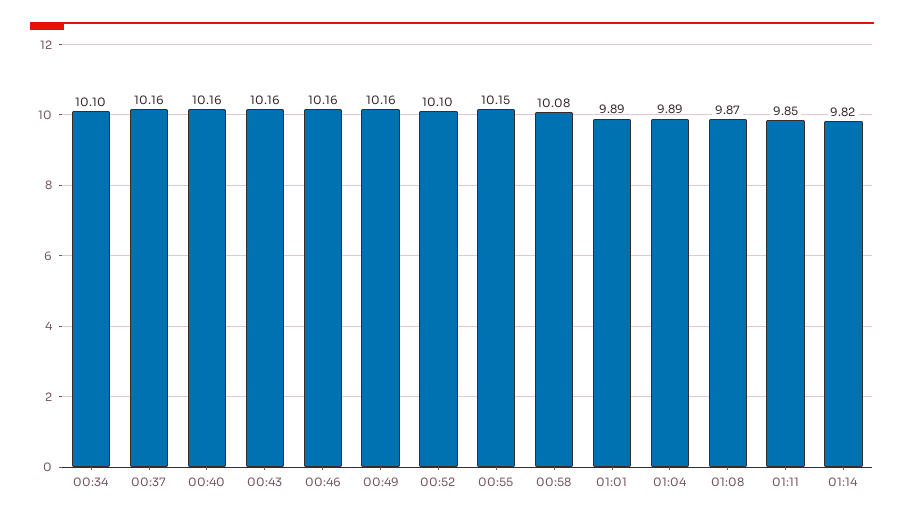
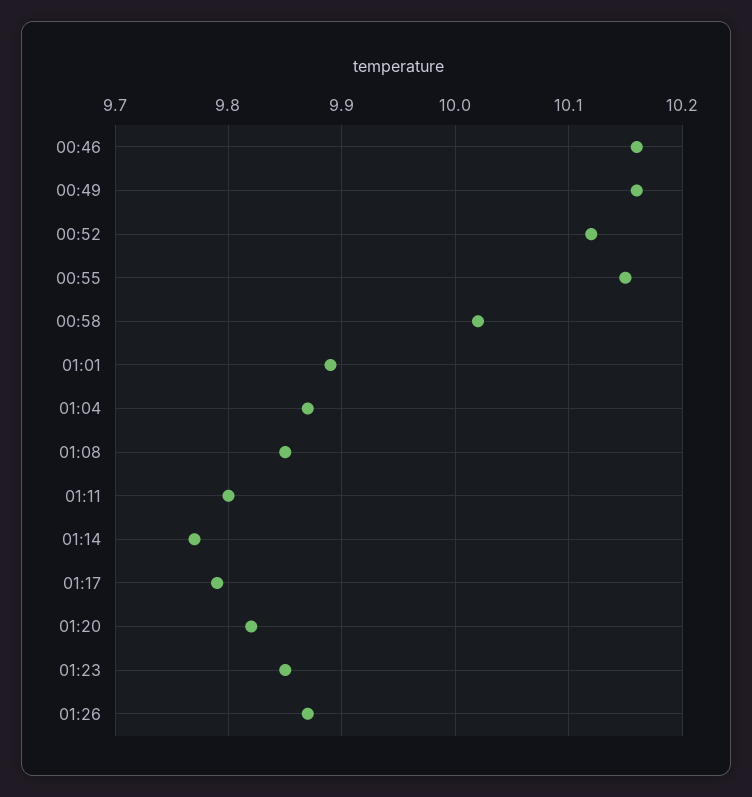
00:34: 10.1 -> none
00:37: 10.16 -> none
00:40: 10.16 -> none
00:43: 10.16 -> none
00:52: 10.1 -> 10.12
00:58: 10.08 -> 10.02
01:04: 9.89 -> 9.87
01:08: 9.87 -> 9.85
01:11: 9.85 -> 9.8
01:14: 9.82 -> 9.77
01:17: none -> 9.79
01:20: none -> 9.82
01:23: none -> 9.85
01:26: none -> 9.87

